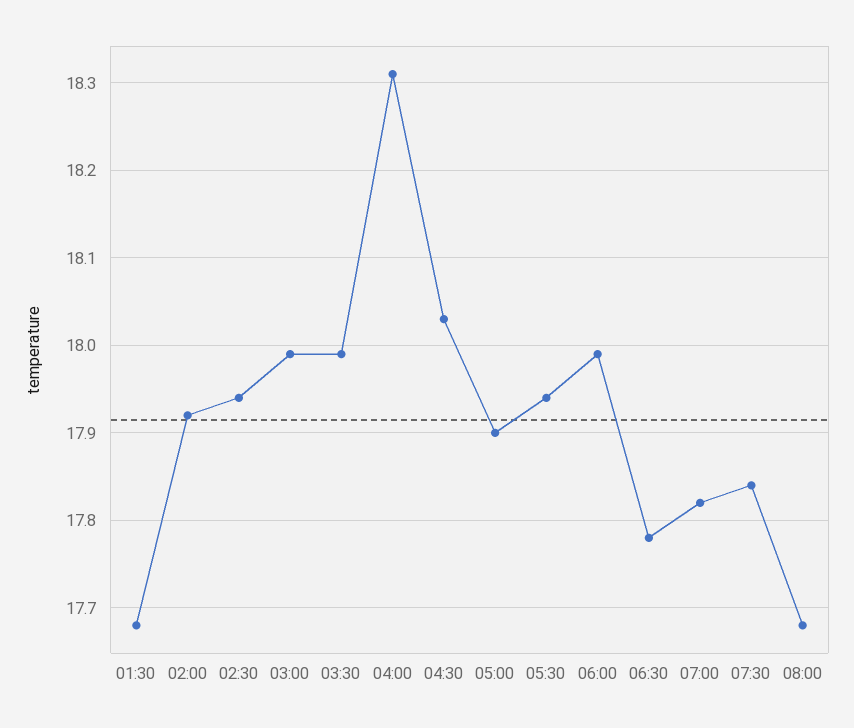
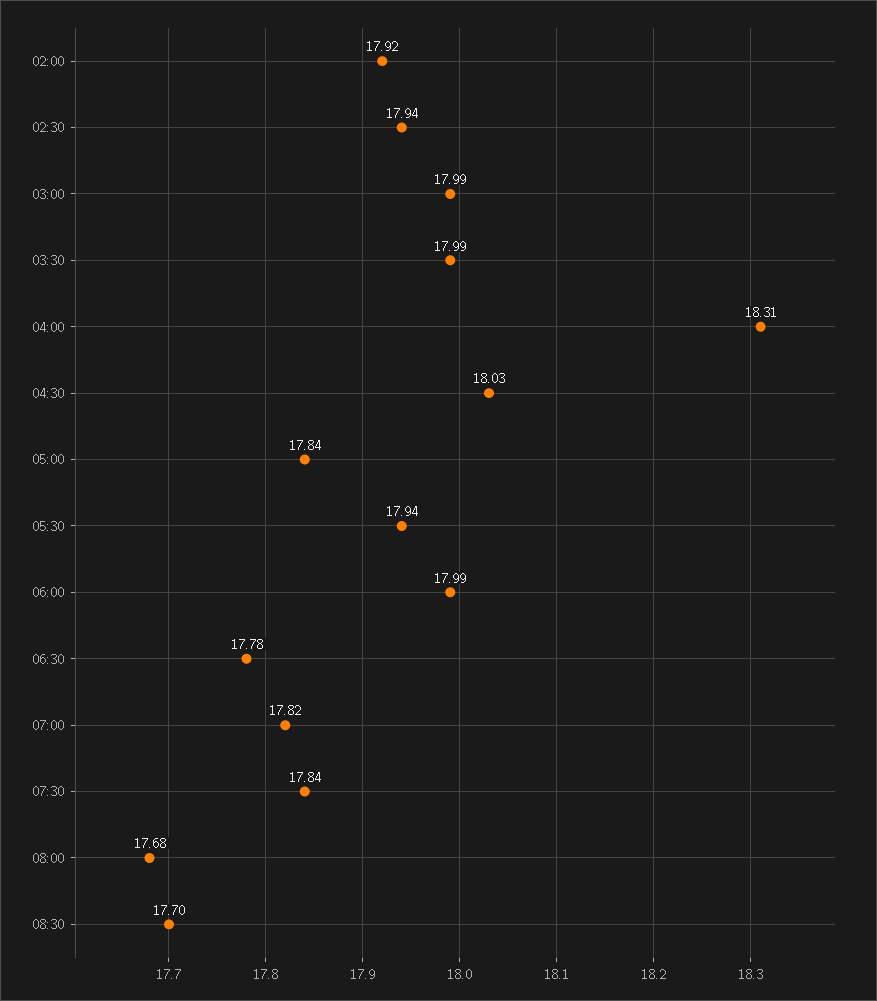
01:30: 17.68 -> none
05:00: 17.9 -> 17.84
08:30: none -> 17.7

